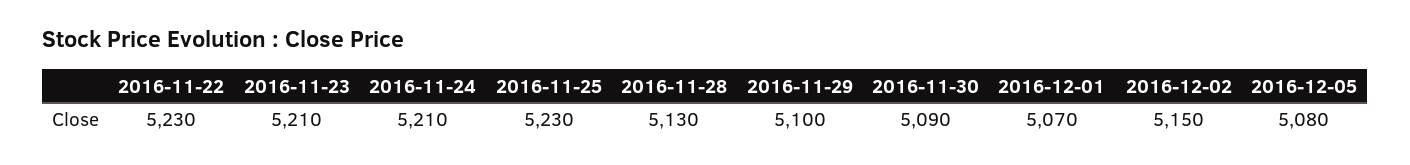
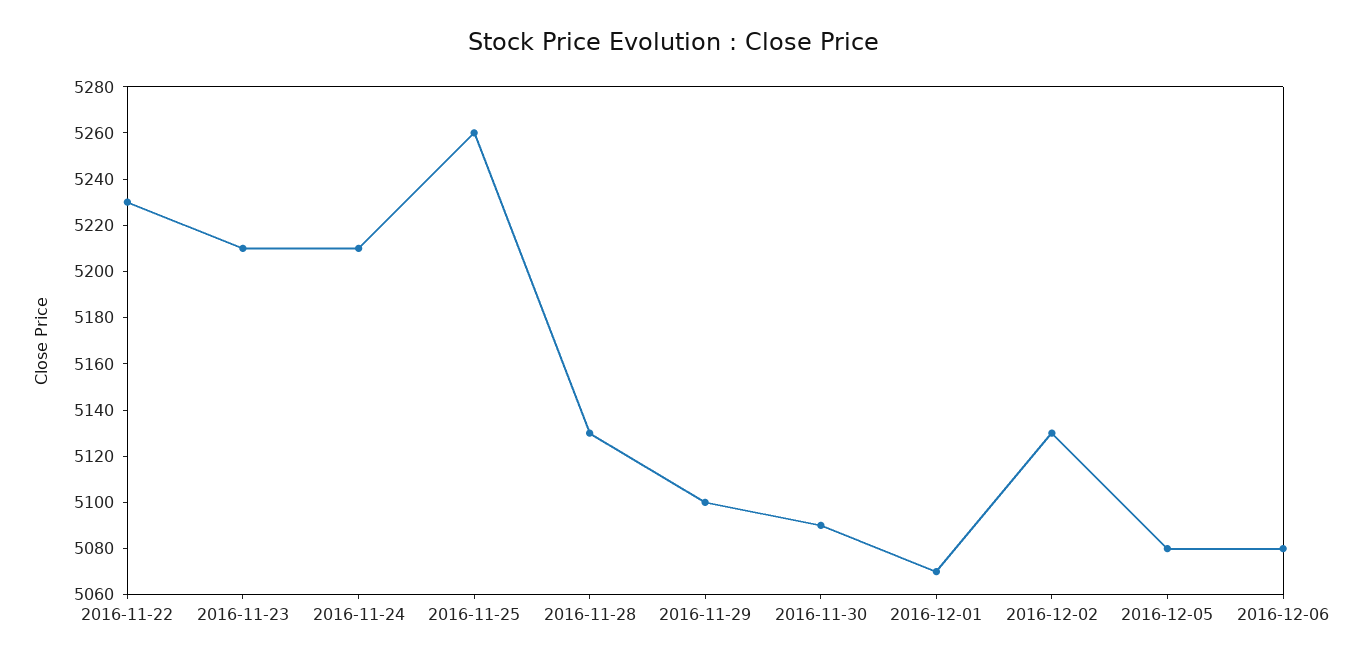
2016-11-25: 5230 -> 5260
2016-12-02: 5150 -> 5130
2016-12-06: none -> 5080

